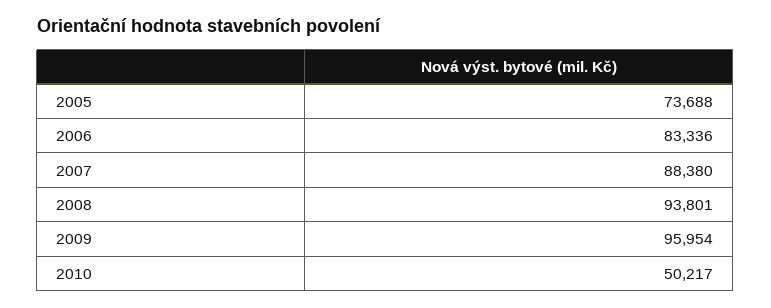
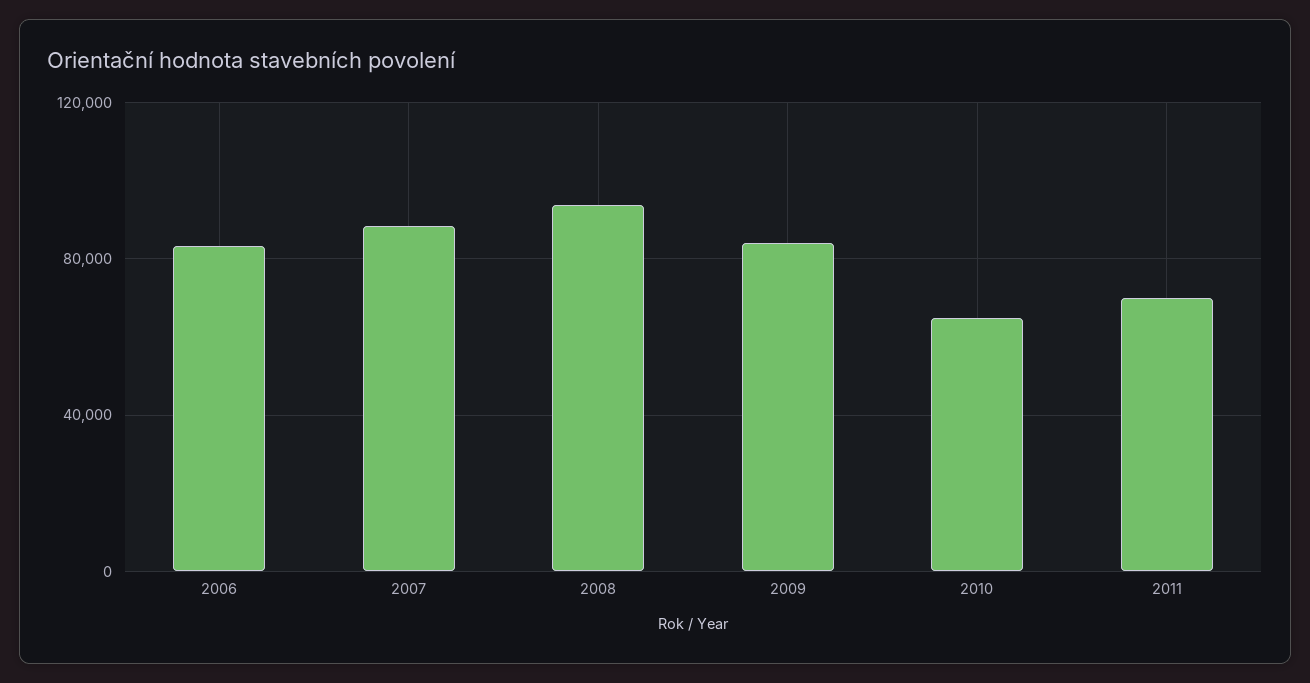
2005: 73688 -> none
2009: 95954 -> 85000
2010: 50217 -> 65000
2011: none -> 70000

